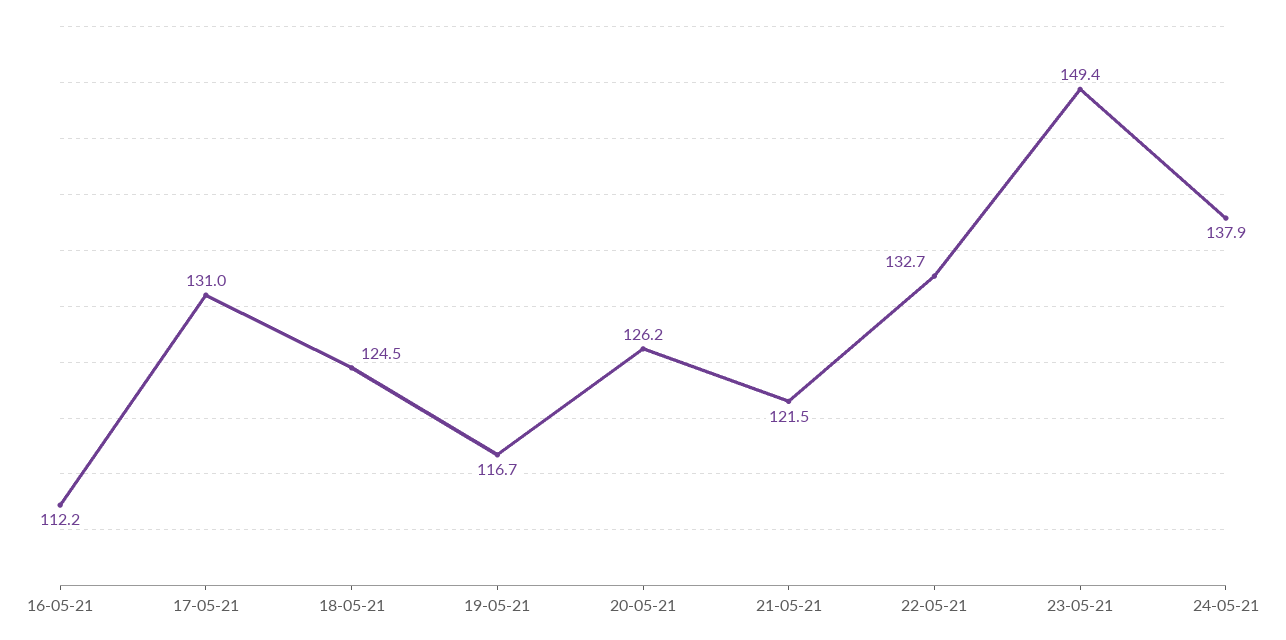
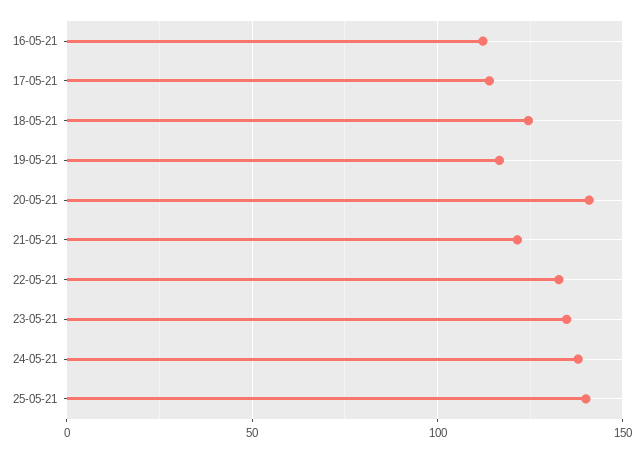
17-05-21: 131 -> 115
20-05-21: 126.2 -> 140
23-05-21: 149.4 -> 135
25-05-21: none -> 140

